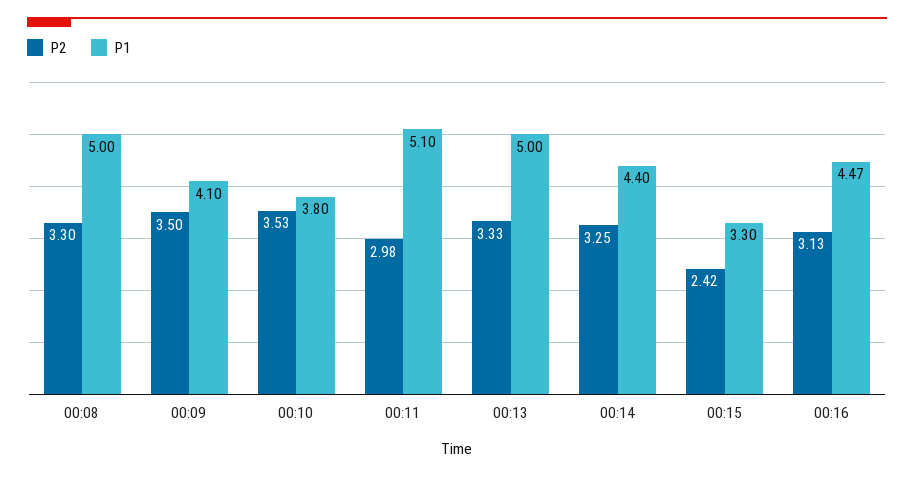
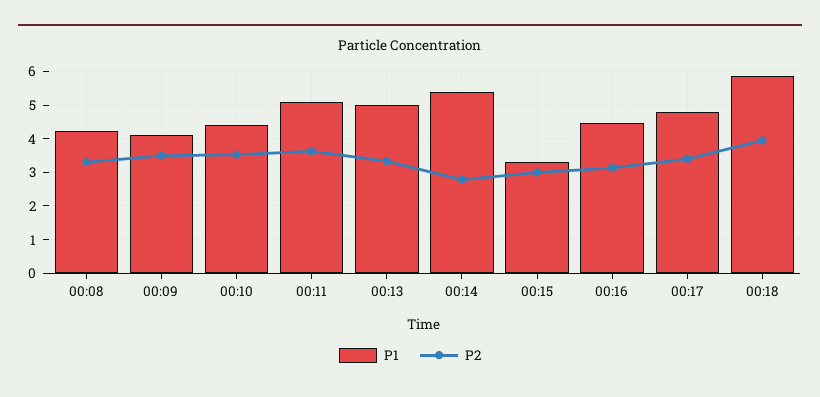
P1, 00:08: 5 -> 4.2
P1, 00:10: 3.8 -> 4.4
P2, 00:11: 2.98 -> 3.6
P2, 00:14: 3.25 -> 2.8
P1, 00:14: 4.4 -> 5.4
P2, 00:15: 2.42 -> 3
P1, 00:17: none -> 4.8
P2, 00:17: none -> 3.4
P1, 00:18: none -> 5.8
P2, 00:18: none -> 4

